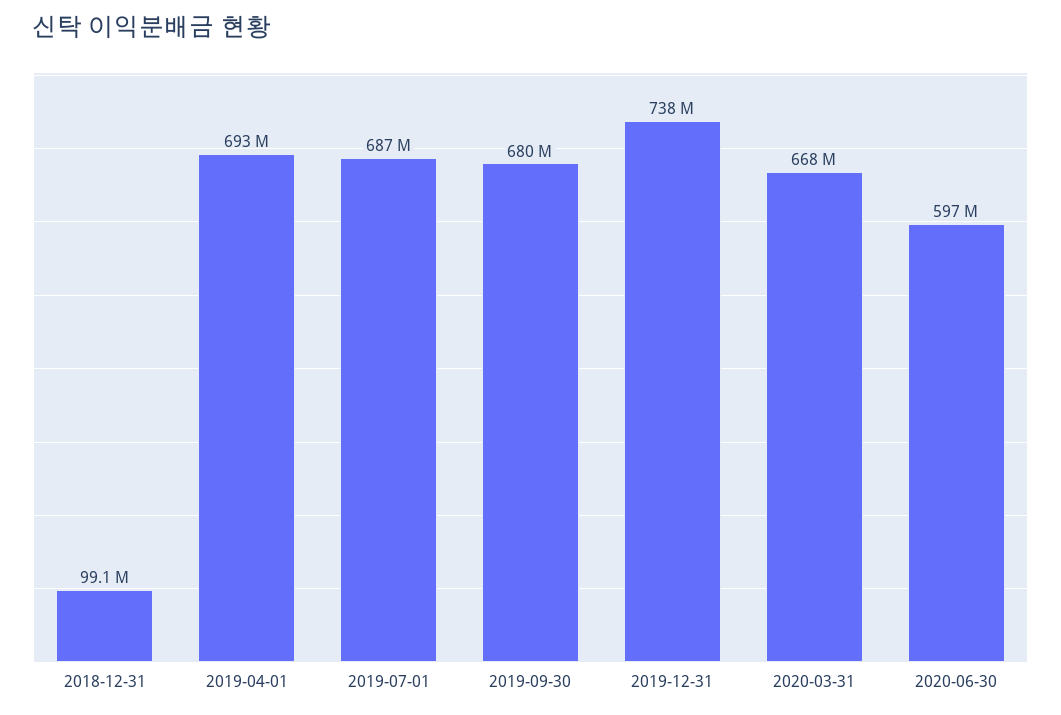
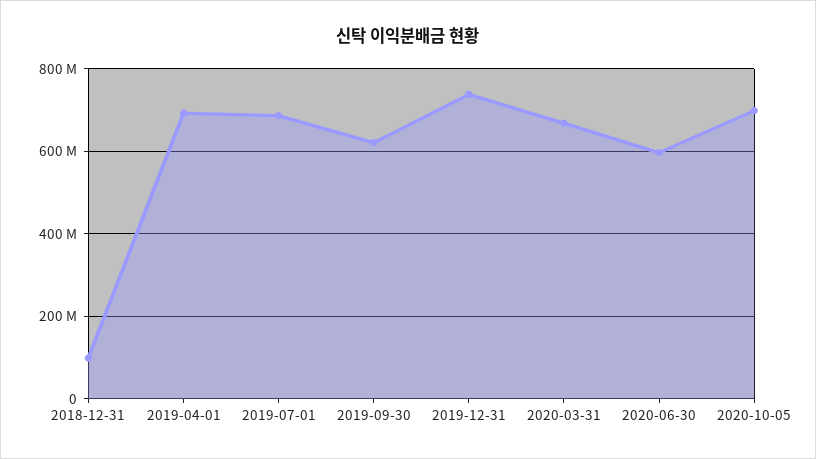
2019-09-30: 680000000 -> 620000000
2020-10-05: none -> 700000000

